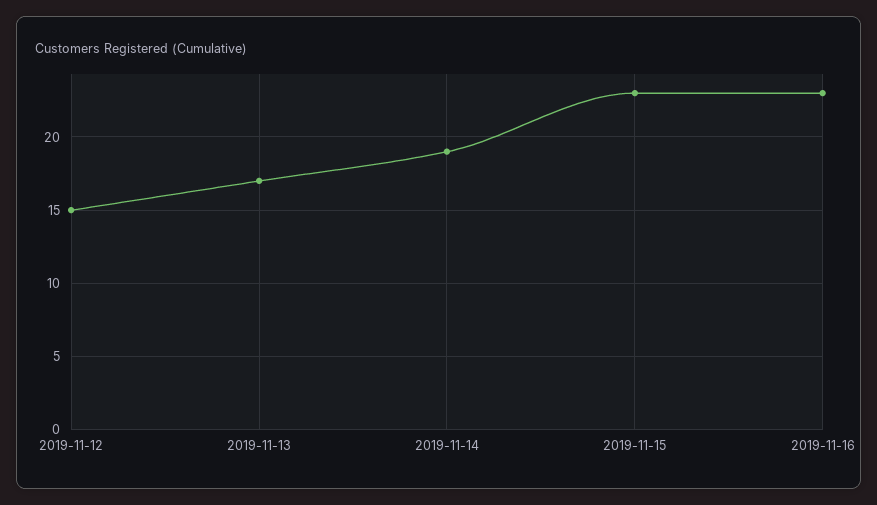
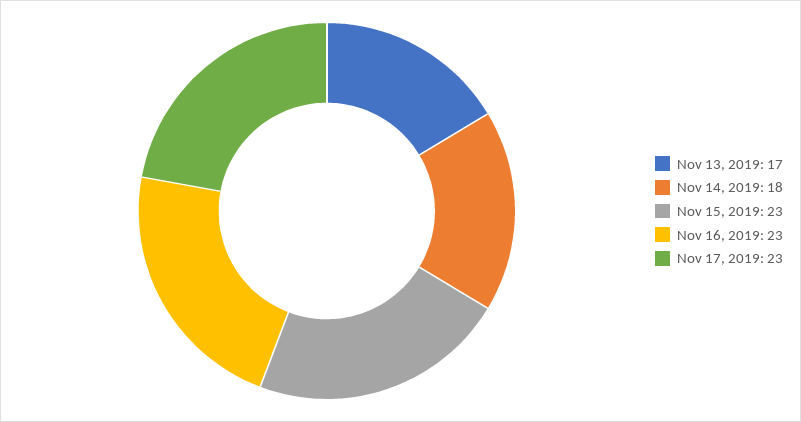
2019-11-12: 15 -> none
2019-11-14: 19 -> 18
Nov 17, 2019: none -> 23

